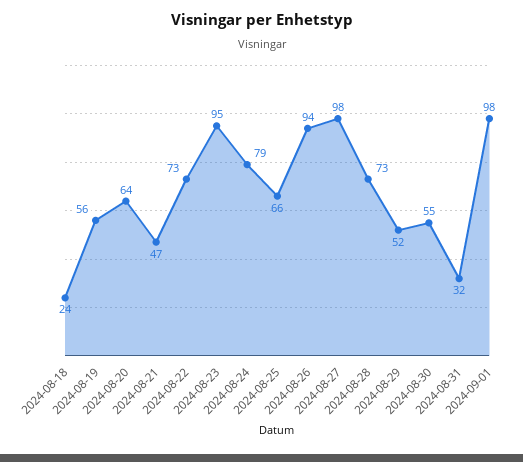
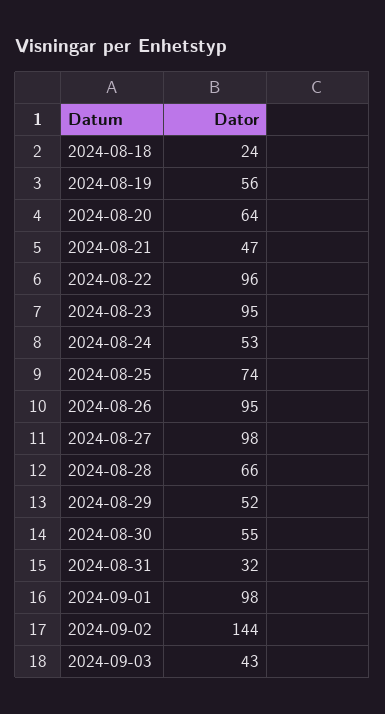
2024-08-22: 73 -> 96
2024-08-24: 79 -> 53
2024-08-25: 66 -> 74
2024-08-26: 94 -> 95
2024-08-28: 73 -> 66
2024-09-02: none -> 144
2024-09-03: none -> 43

